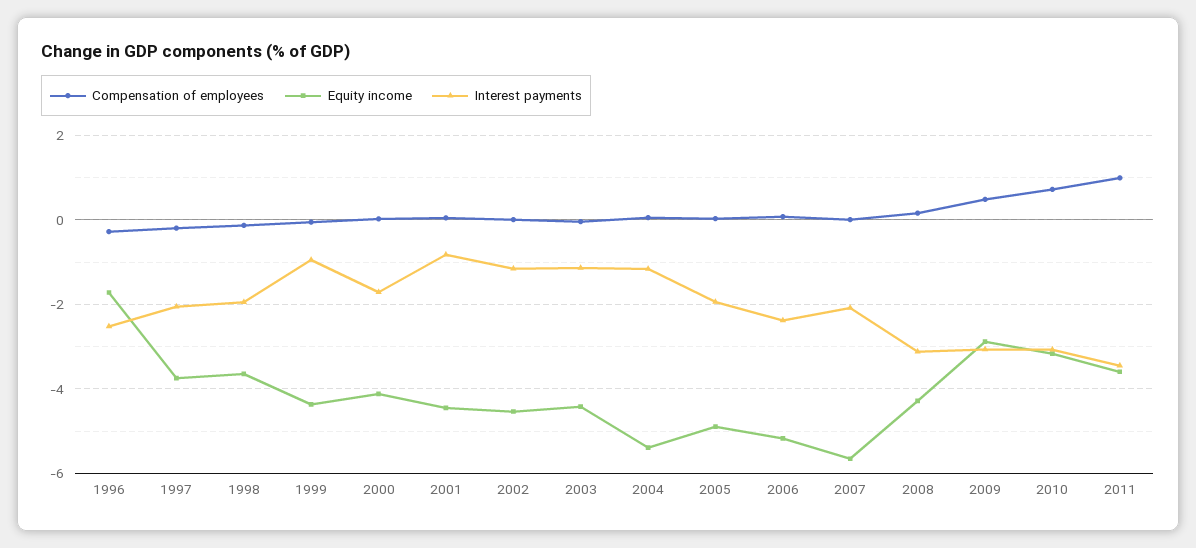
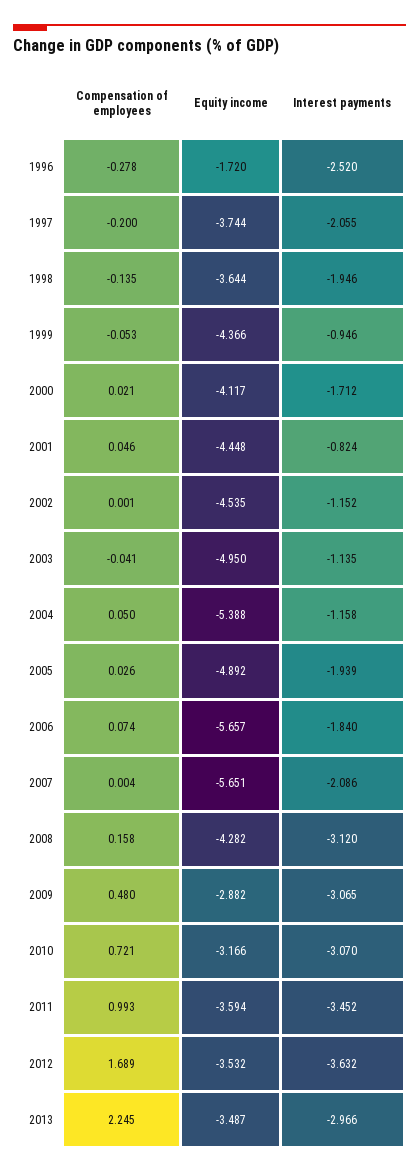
Equity income, 2003: -4.4 -> -4.95
Equity income, 2006: -5.2 -> -5.657
Interest payments, 2006: -2.4 -> -1.84
Compensation of employees, 2012: none -> 1.689
Equity income, 2012: none -> -3.532
Interest payments, 2012: none -> -3.632
Compensation of employees, 2013: none -> 2.245
Equity income, 2013: none -> -3.487
Interest payments, 2013: none -> -2.966

